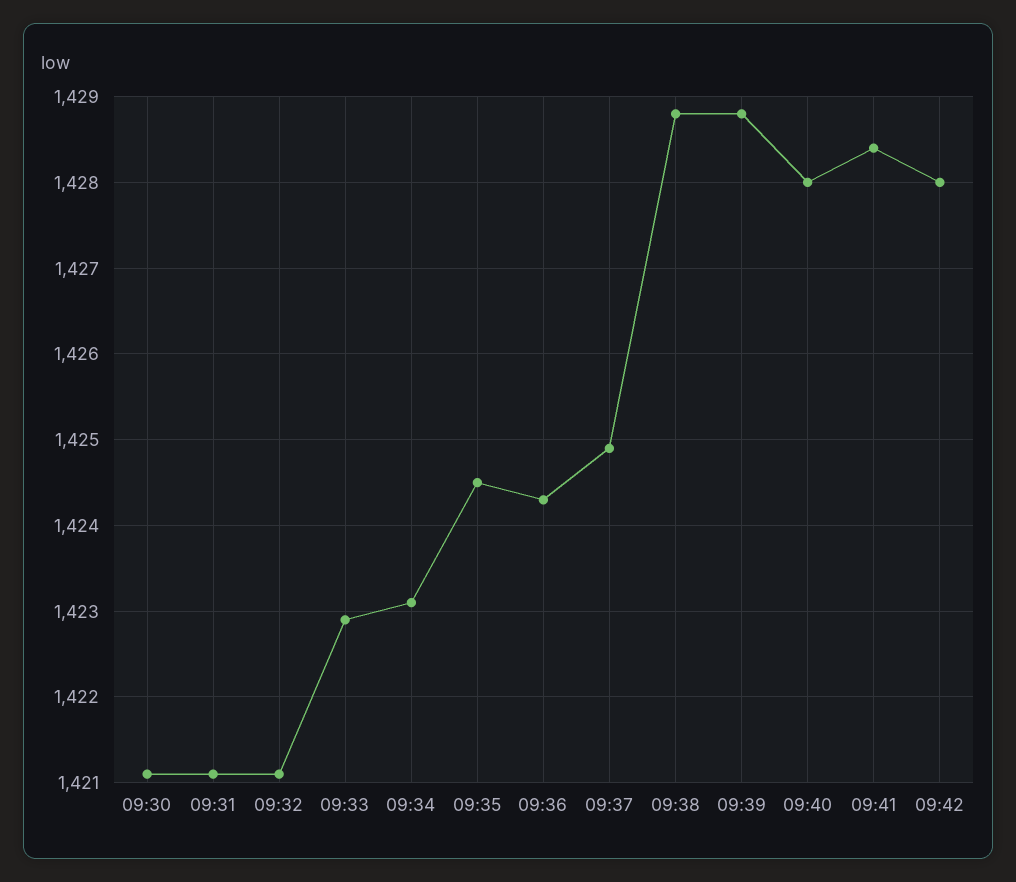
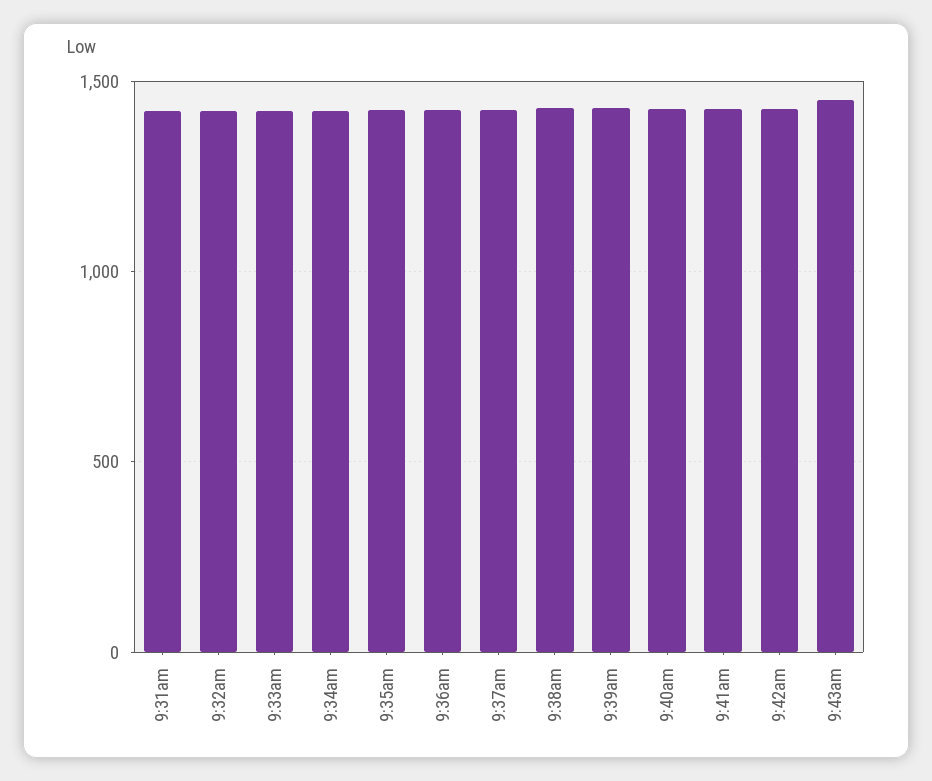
09:30: 1421.1 -> none
9:43am: none -> 1450

